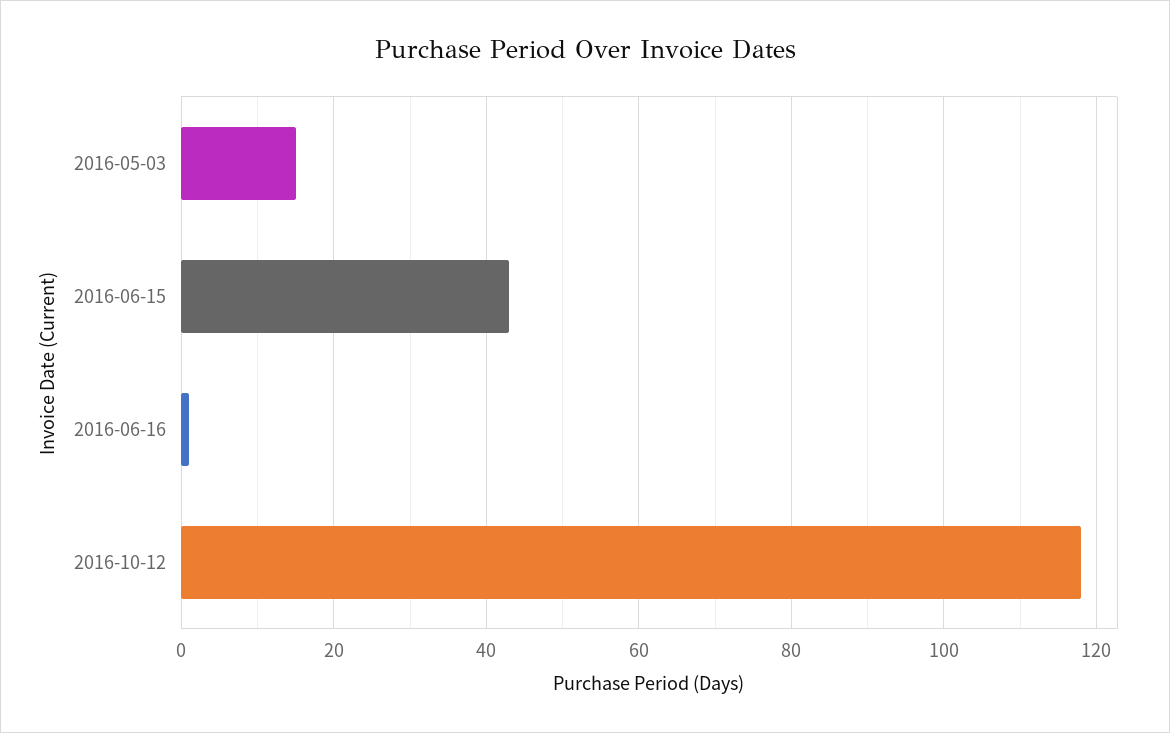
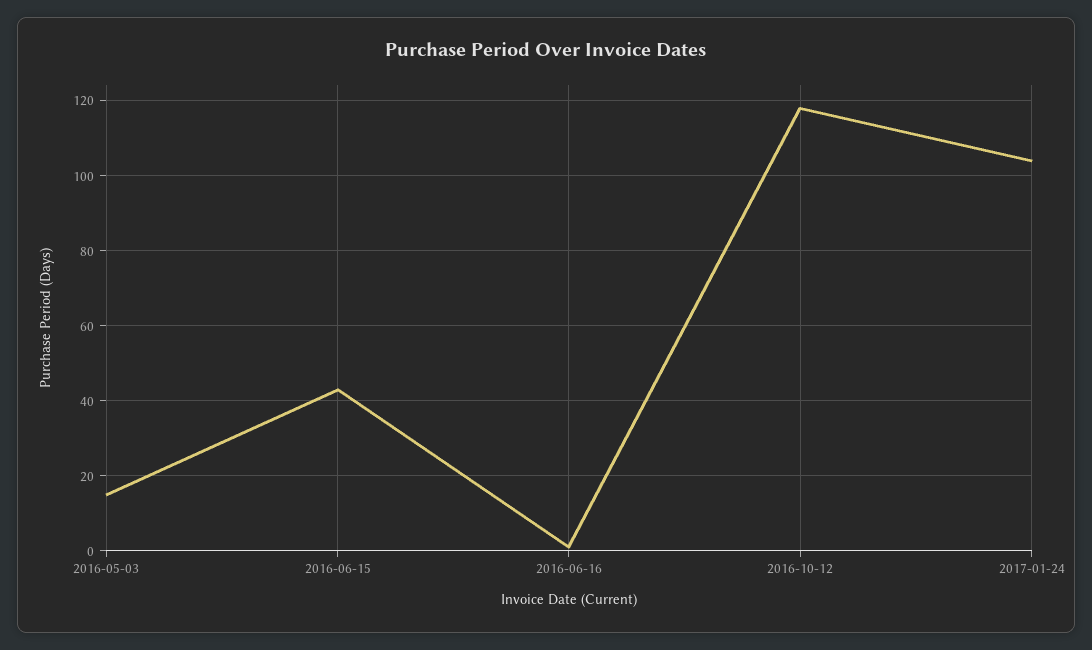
2017-01-24: none -> 105

